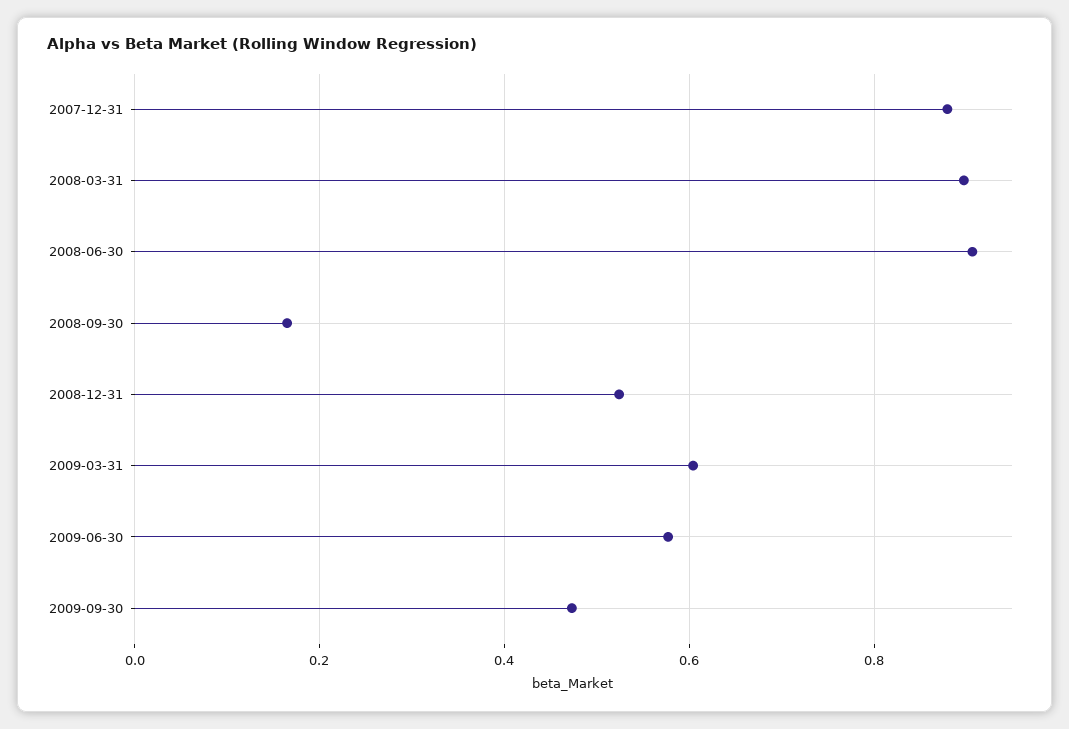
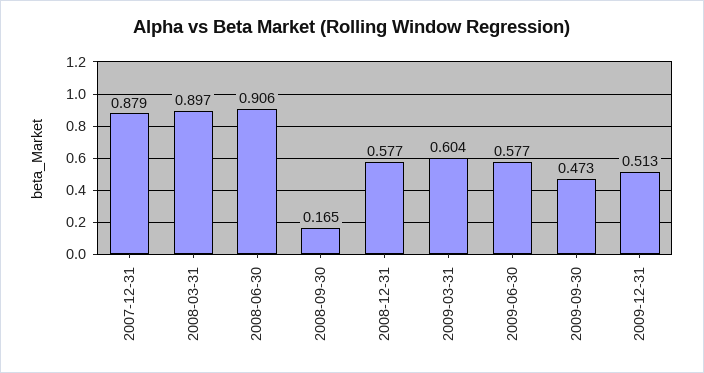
2008-12-31: 0.52 -> 0.577
2009-12-31: none -> 0.513

